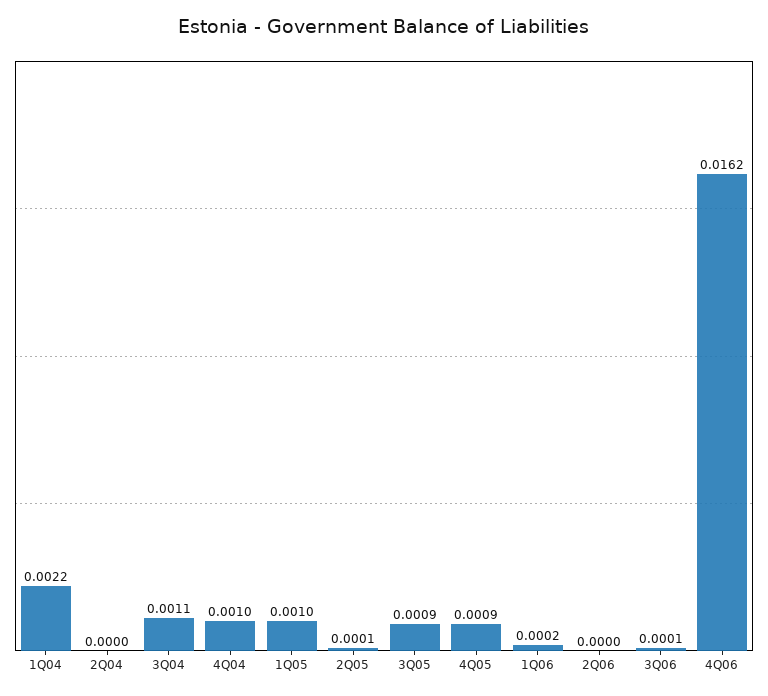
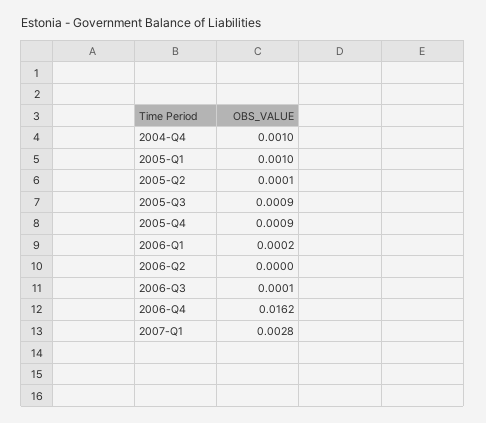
1Q04: 0.0022 -> none
2Q04: 0 -> none
3Q04: 0.0011 -> none
2007-Q1: none -> 0.0028

